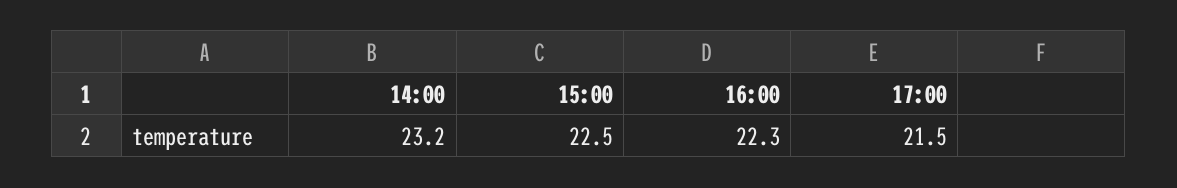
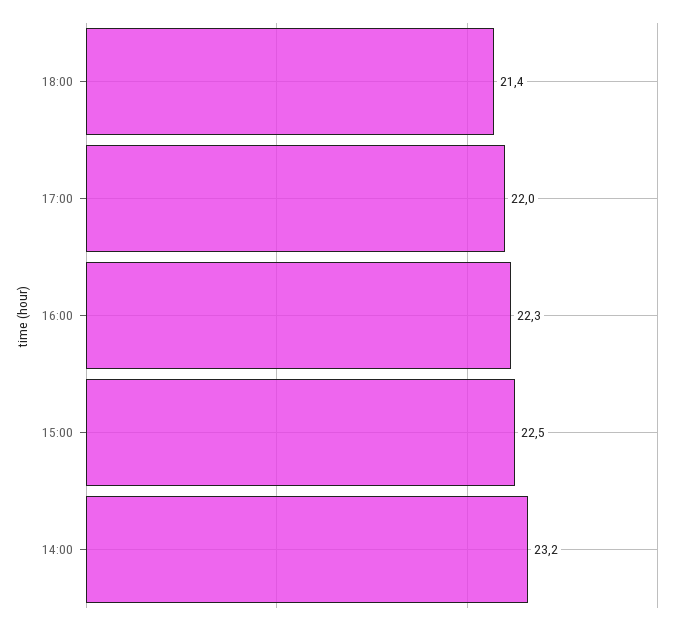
17:00: 21.5 -> 22
18:00: none -> 21.4

